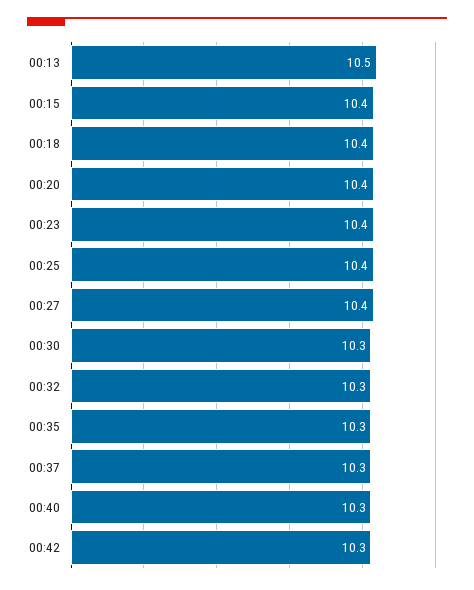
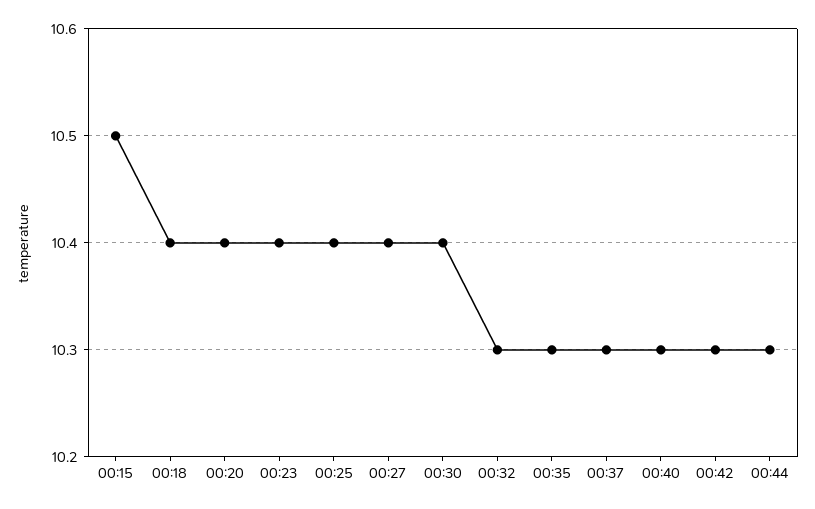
00:13: 10.5 -> none
00:15: 10.4 -> 10.5
00:30: 10.3 -> 10.4
00:44: none -> 10.3

